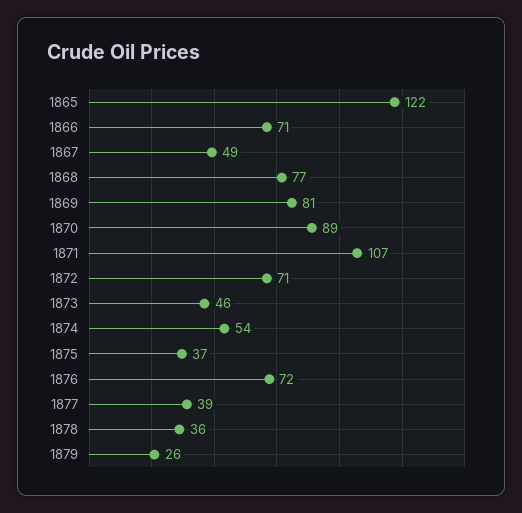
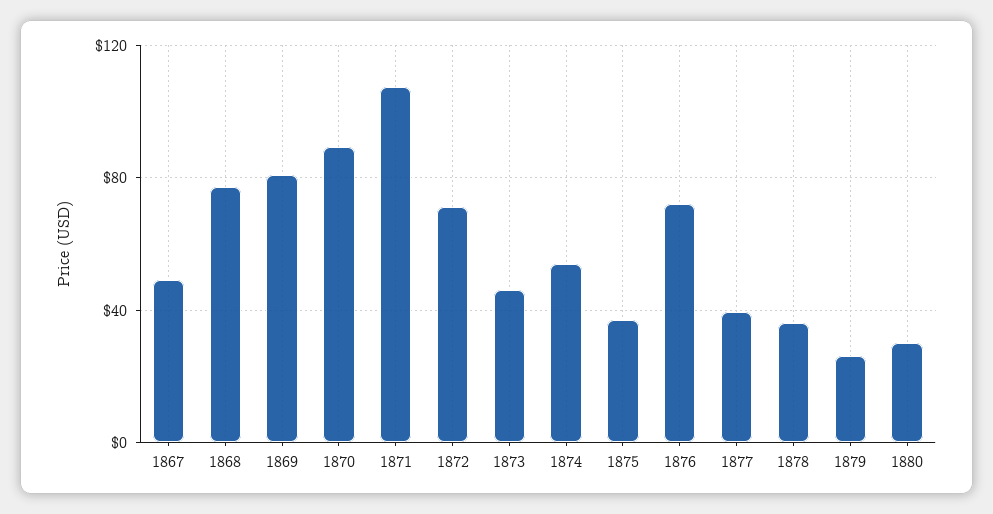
1865: 122 -> none
1866: 71 -> none
1880: none -> 30

